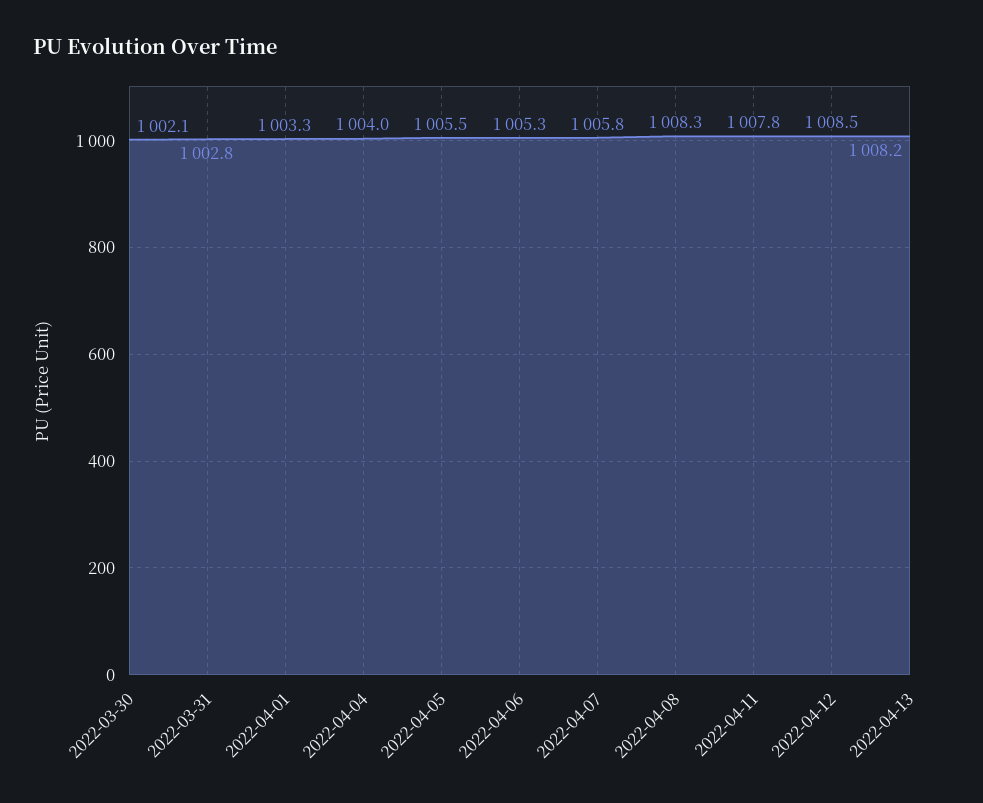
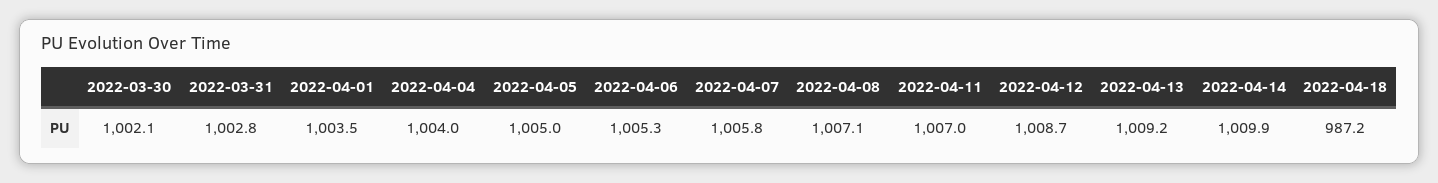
2022-04-01: 1003.3 -> 1003.5
2022-04-05: 1005.5 -> 1005
2022-04-08: 1008.3 -> 1007.1
2022-04-11: 1007.8 -> 1007
2022-04-12: 1008.5 -> 1008.7
2022-04-13: 1008.2 -> 1009.2
2022-04-14: none -> 1009.9
2022-04-18: none -> 987.2

